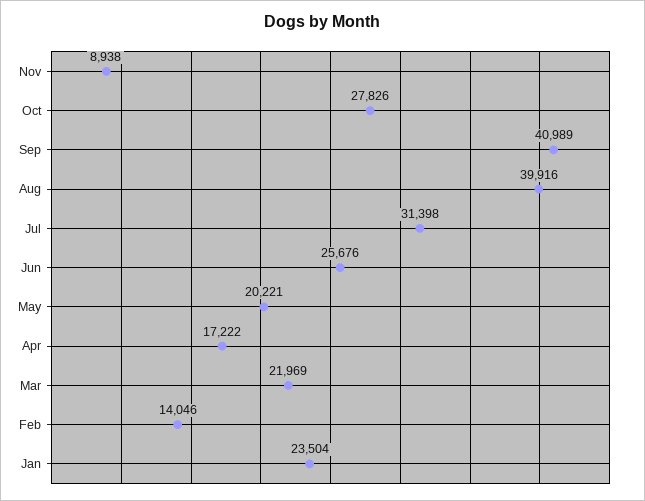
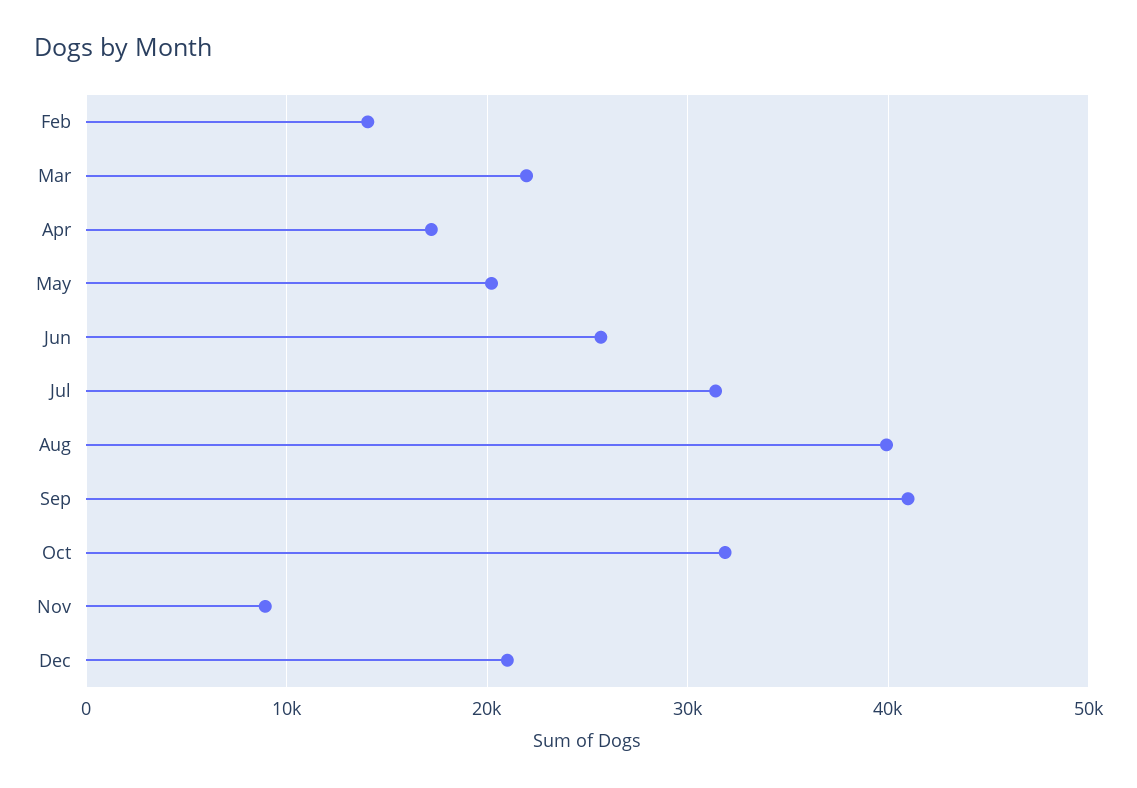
Oct: 27826 -> 32000
Jan: 23504 -> none
Dec: none -> 21000

